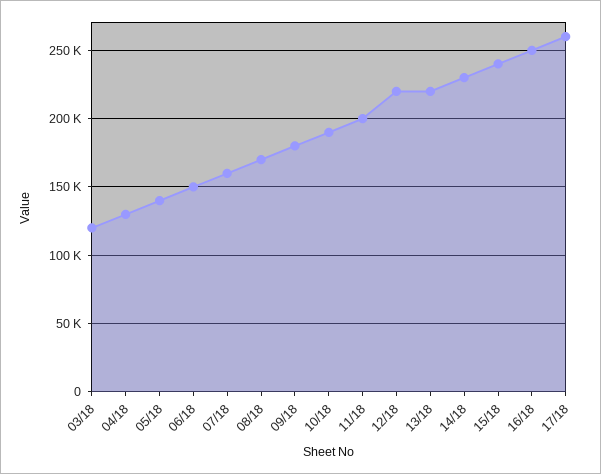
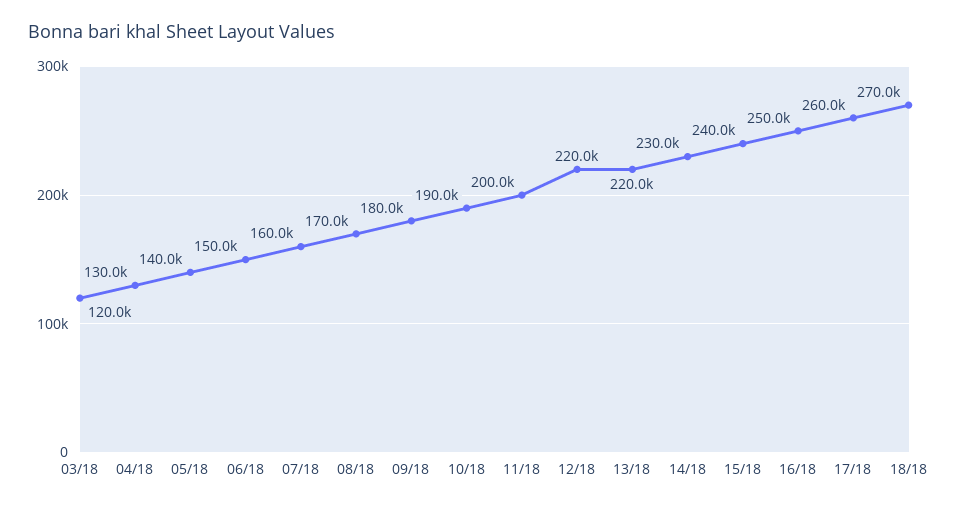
18/18: none -> 270000

